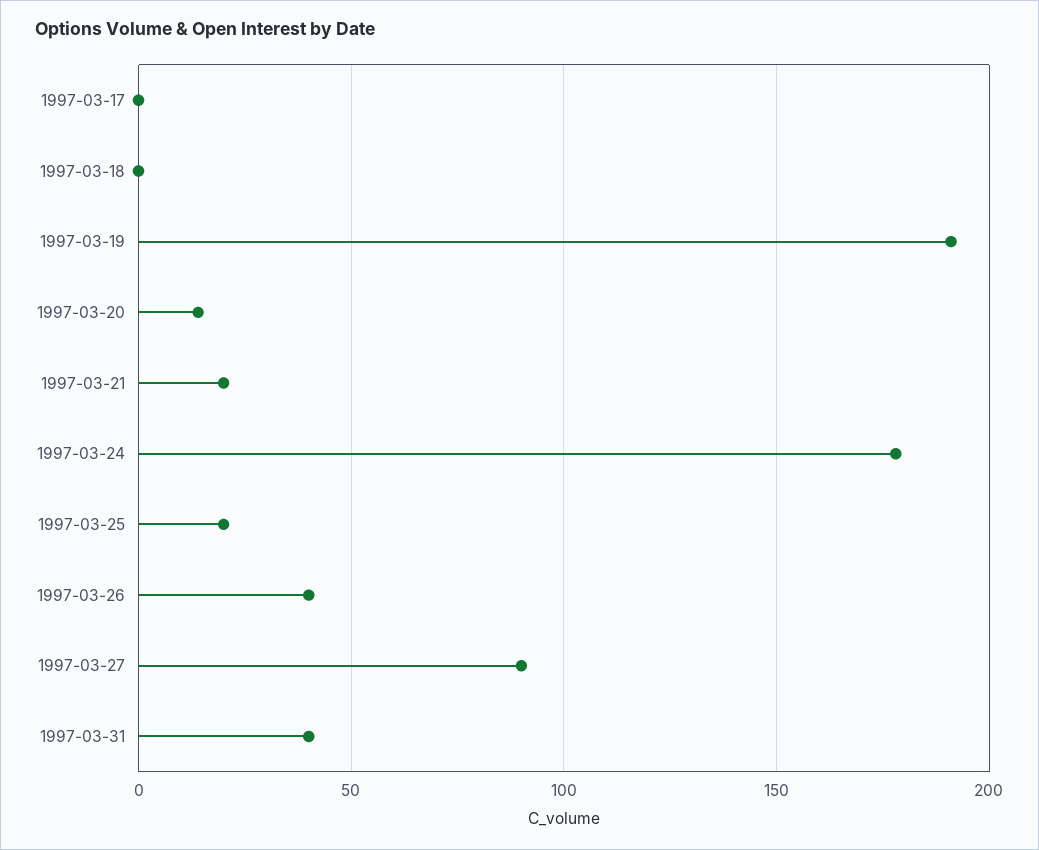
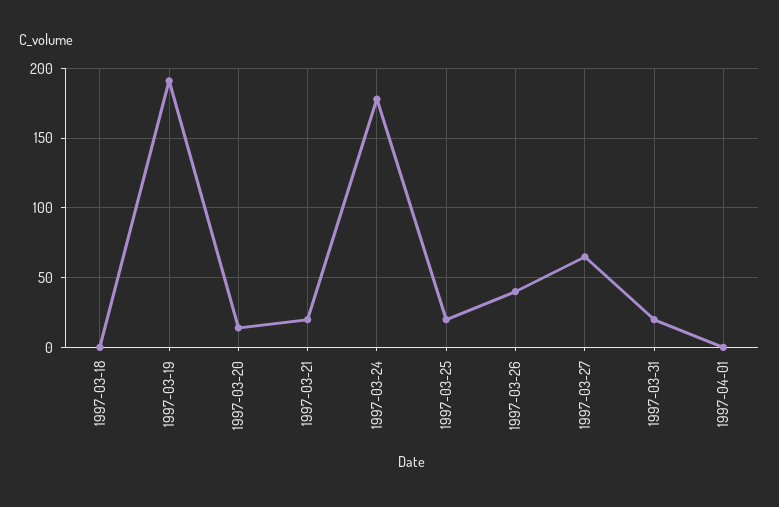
1997-03-17: 0 -> none
1997-03-27: 90 -> 65
1997-03-31: 40 -> 20
1997-04-01: none -> 0

